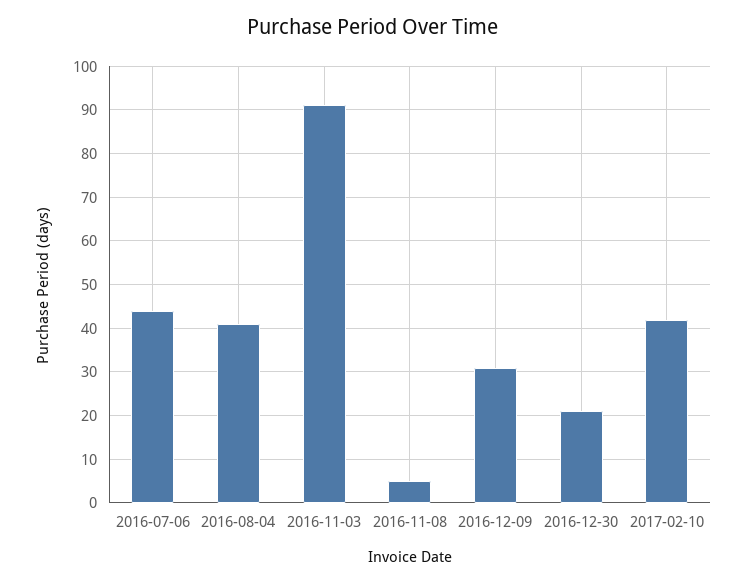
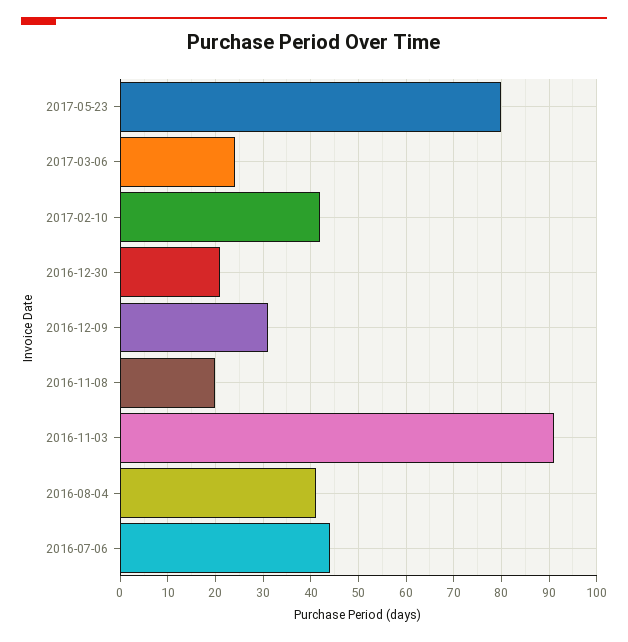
2016-11-08: 5 -> 20
2017-05-23: none -> 80
2017-03-06: none -> 25

